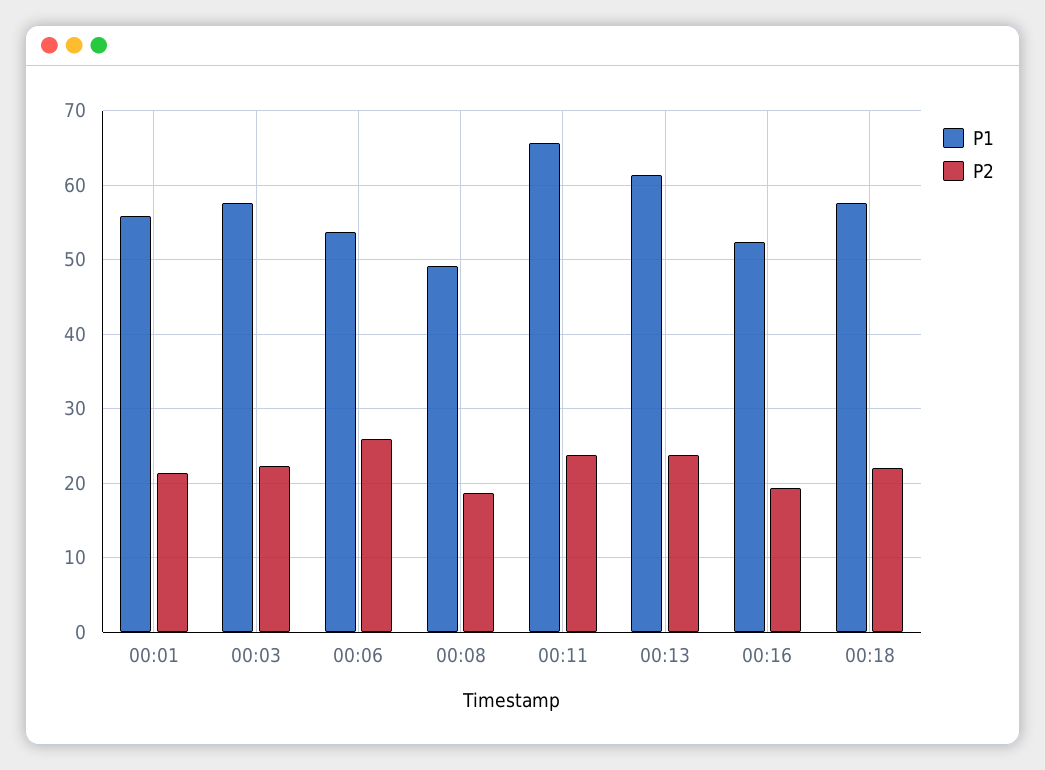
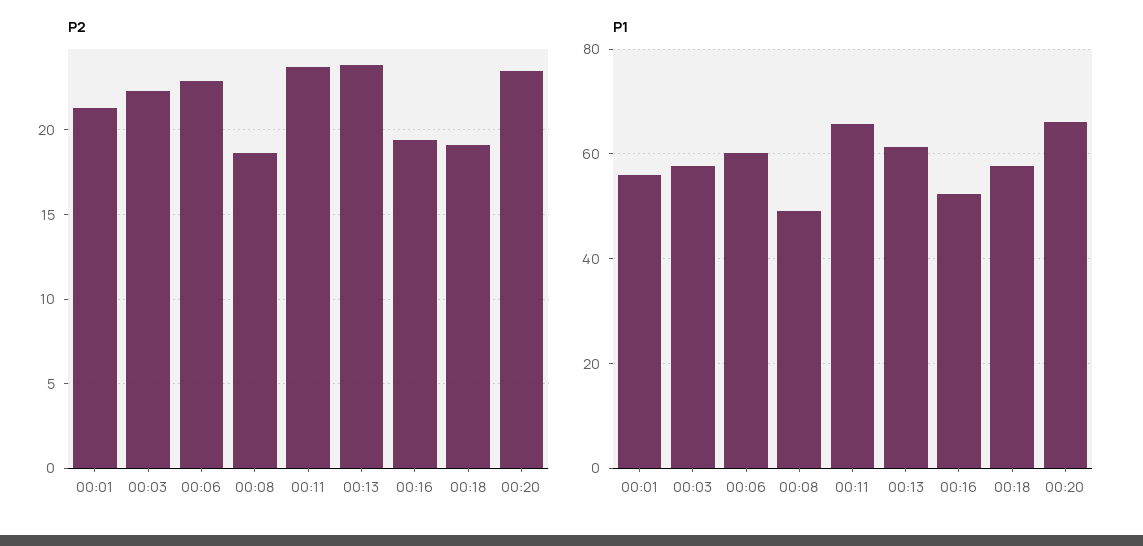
P1, 00:06: 54 -> 60
P2, 00:06: 26 -> 23
P2, 00:18: 22 -> 19
P2, 00:20: none -> 23.5
P1, 00:20: none -> 66

